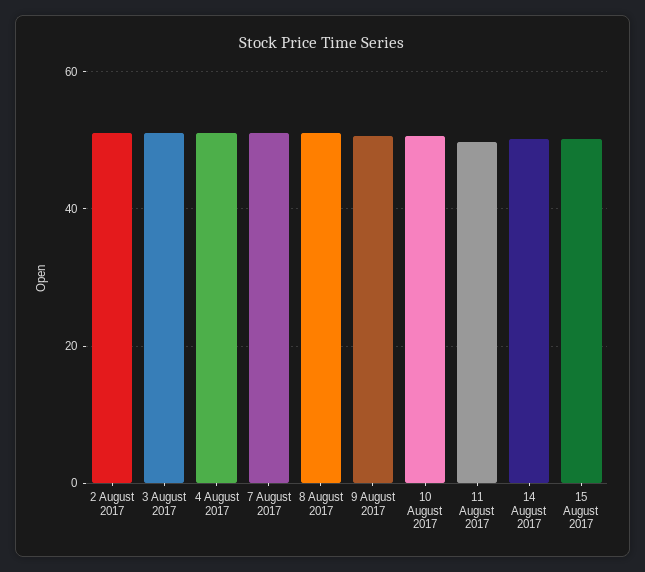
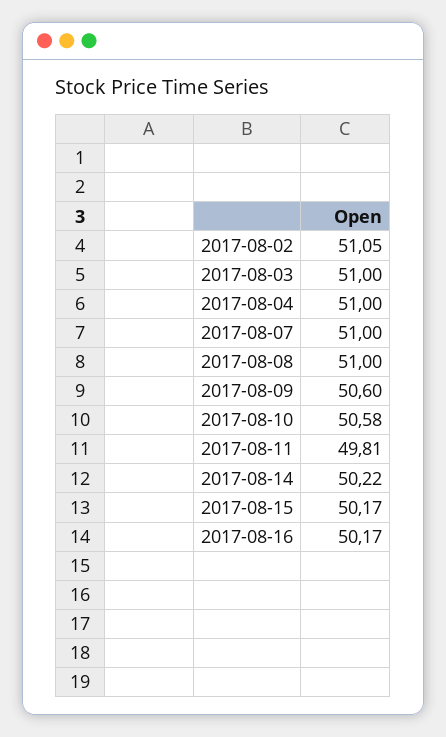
2017-08-16: none -> 50.17

